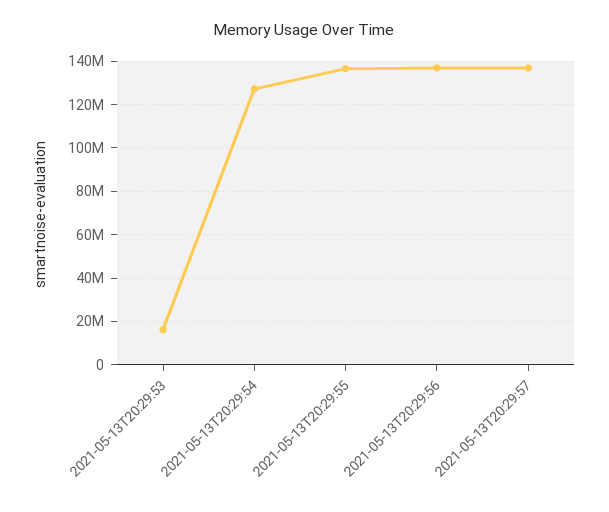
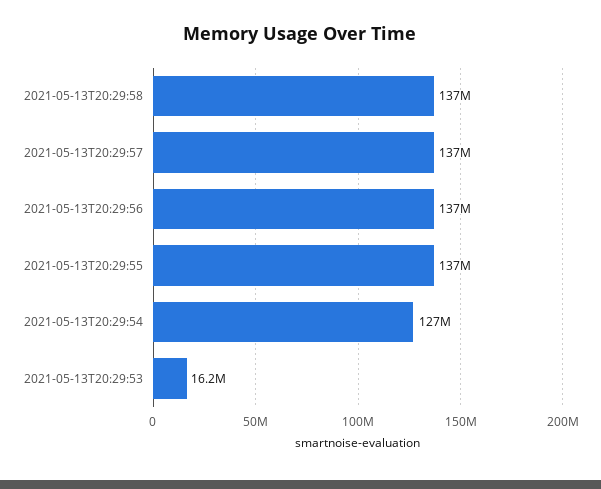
2021-05-13T20:29:58: none -> 137000000

